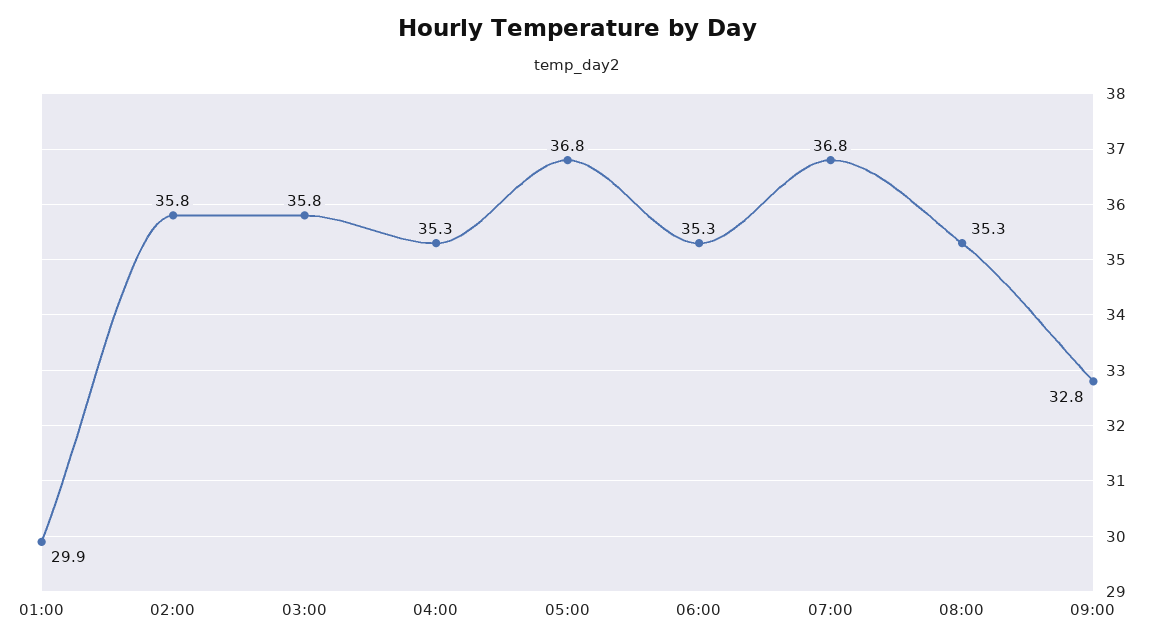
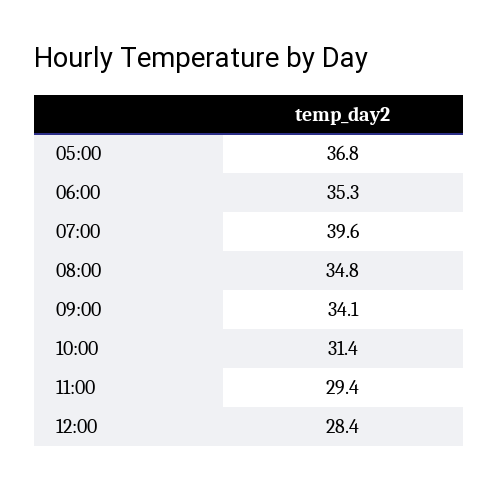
01:00: 29.9 -> none
02:00: 35.8 -> none
03:00: 35.8 -> none
04:00: 35.3 -> none
07:00: 36.8 -> 39.6
08:00: 35.3 -> 34.8
09:00: 32.8 -> 34.1
10:00: none -> 31.4
11:00: none -> 29.4
12:00: none -> 28.4

